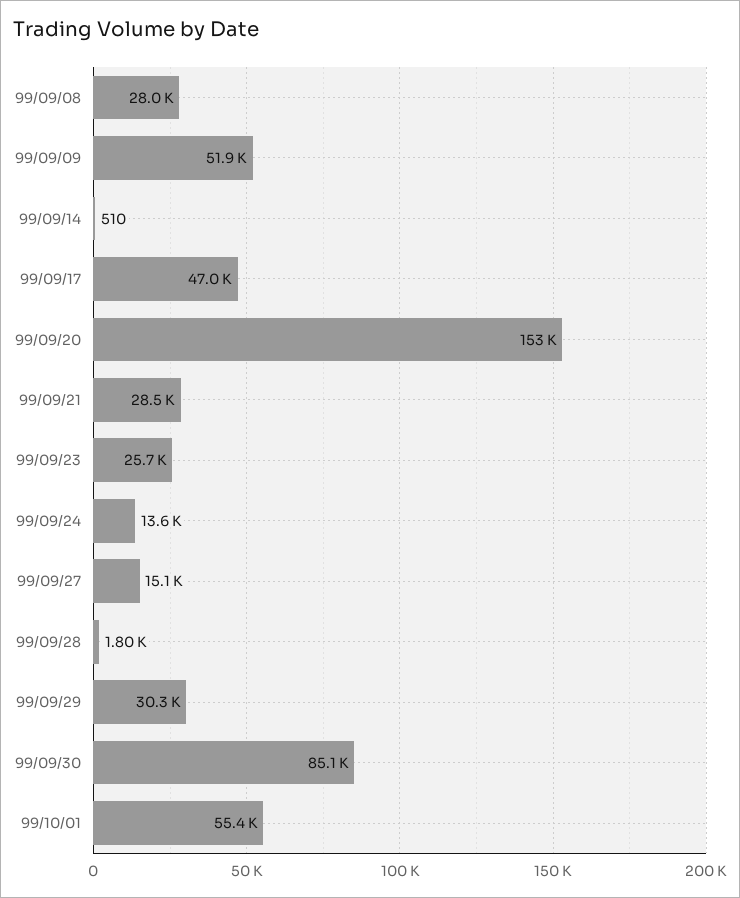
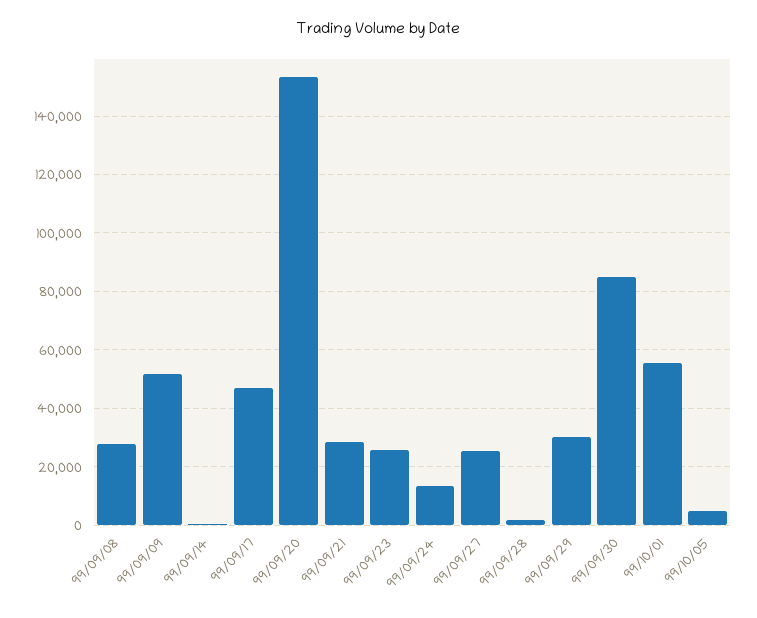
99/09/27: 15100 -> 25000
99/10/05: none -> 5000

